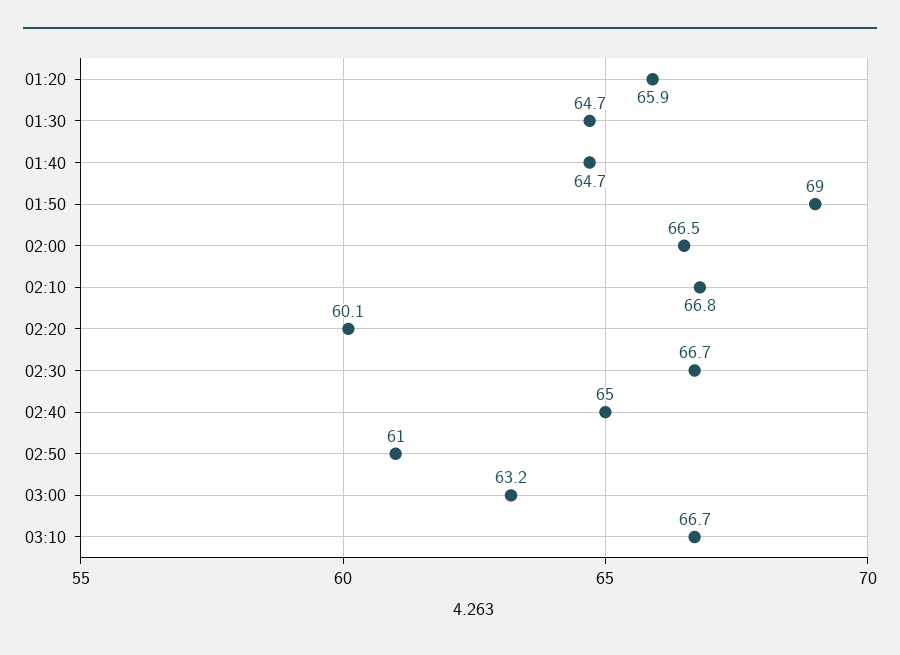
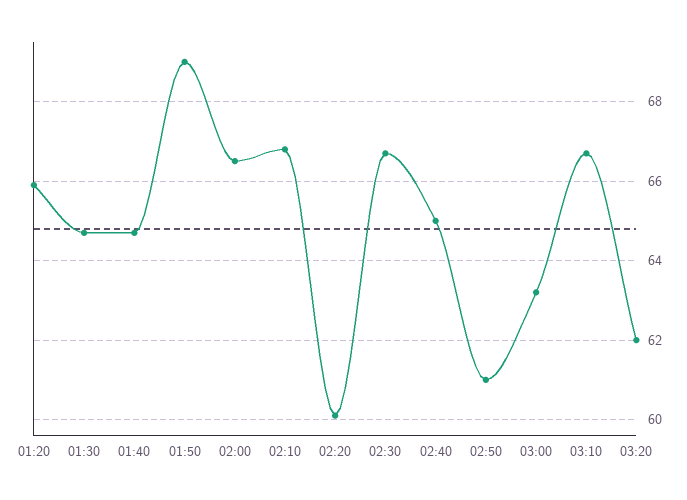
03:20: none -> 62

